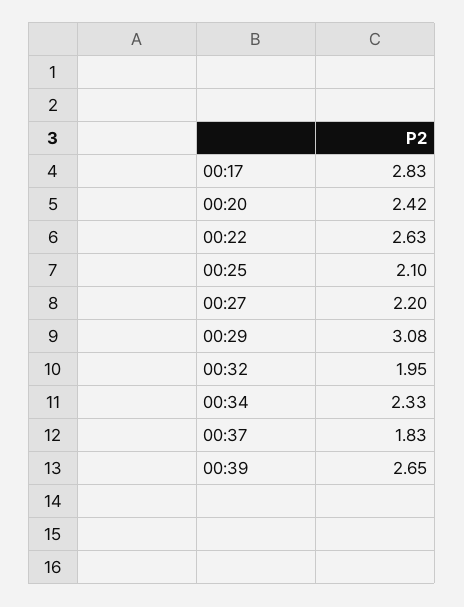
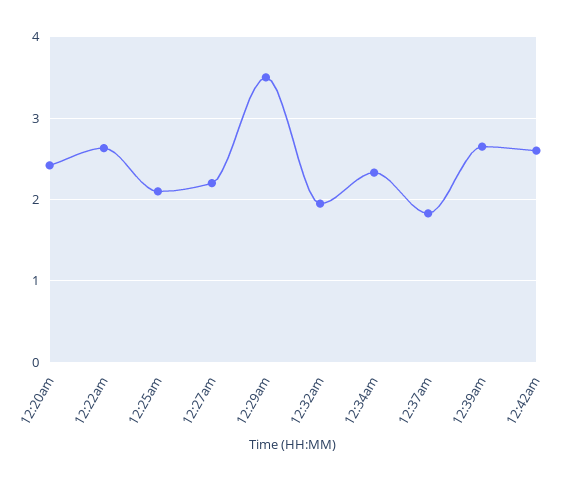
00:17: 2.83 -> none
00:29: 3.08 -> 3.5
12:42am: none -> 2.6

